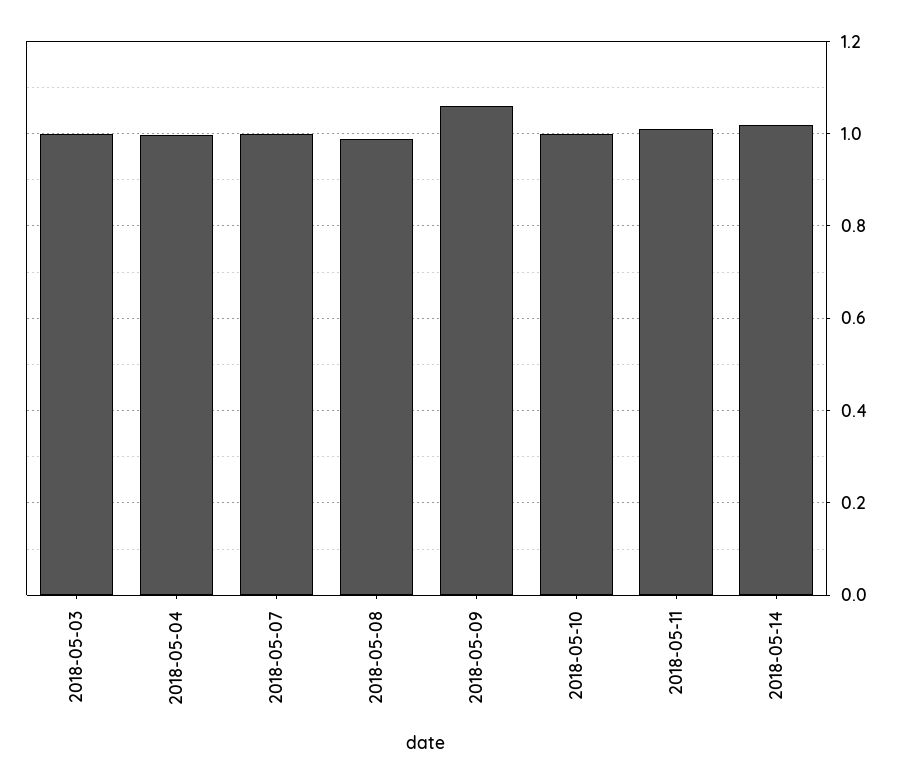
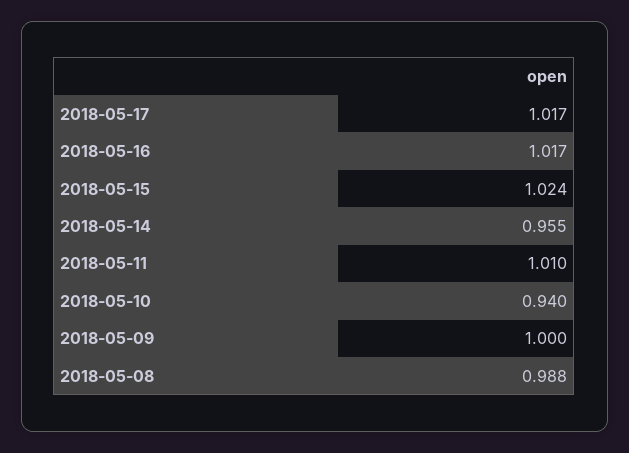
2018-05-03: 1 -> none
2018-05-04: 1 -> none
2018-05-07: 1 -> none
2018-05-09: 1.06 -> 1
2018-05-10: 1 -> 0.94
2018-05-14: 1.02 -> 0.955
2018-05-17: none -> 1.017
2018-05-16: none -> 1.017
2018-05-15: none -> 1.024

